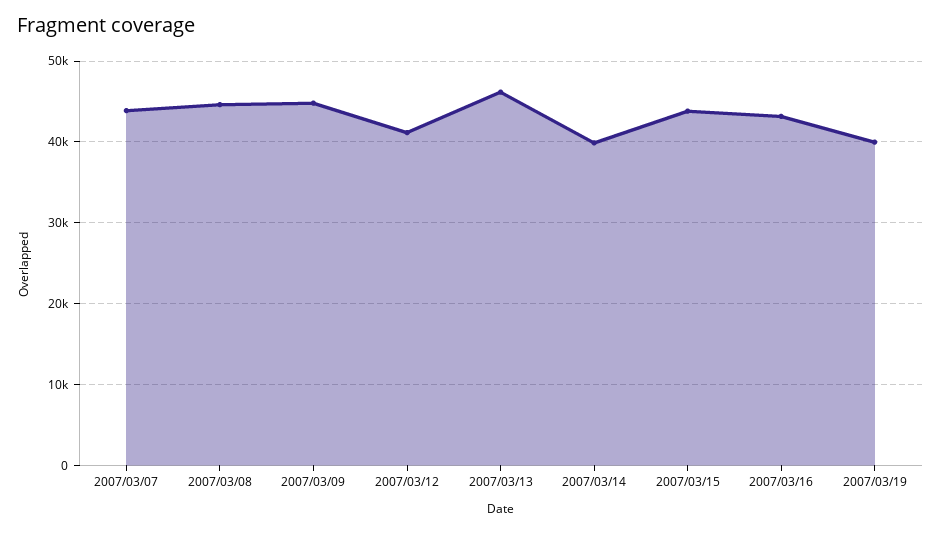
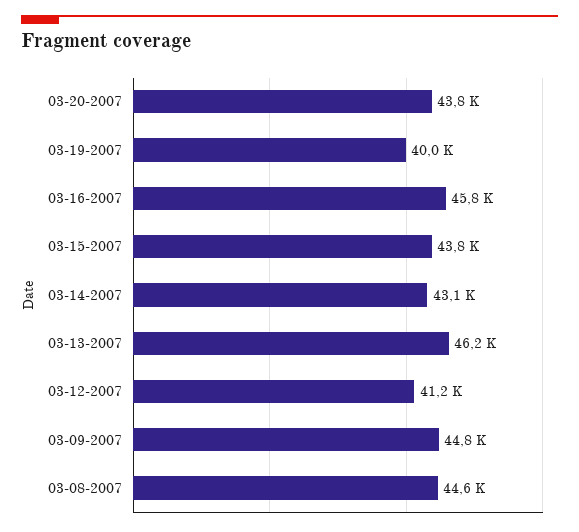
2007/03/07: 44000 -> none
2007/03/14: 40000 -> 43100
2007/03/16: 43000 -> 45800
03-20-2007: none -> 43800

